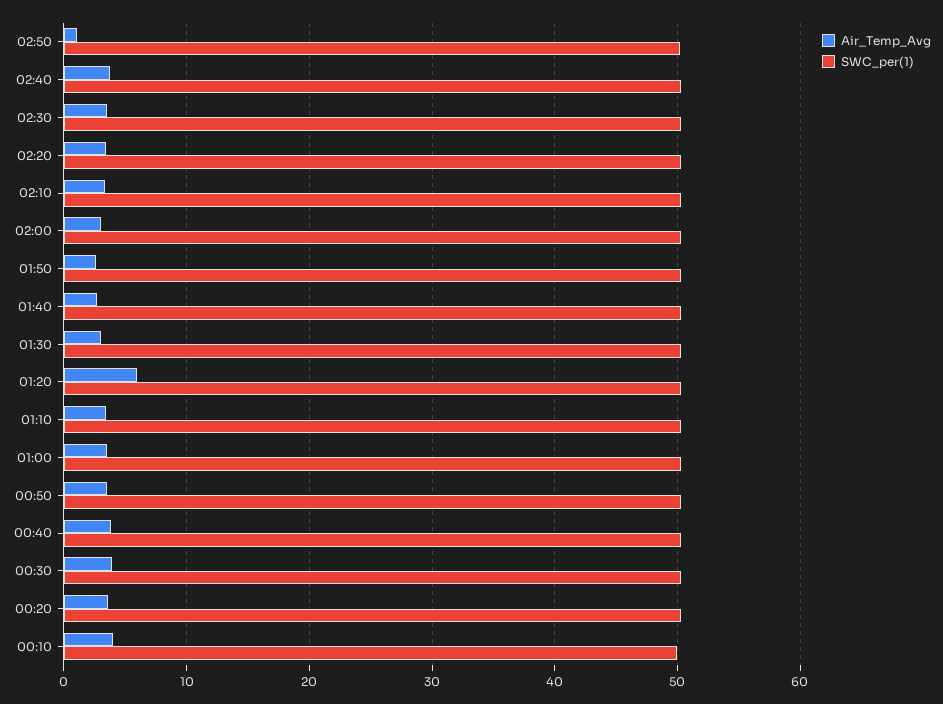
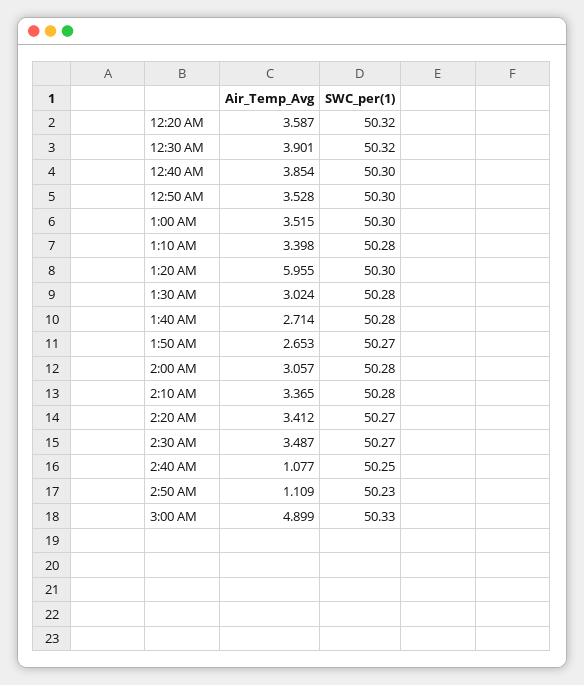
Air_Temp_Avg, 02:40: 4 -> 1.077
Air_Temp_Avg, 00:10: 4 -> none
SWC_per(1), 00:10: 50 -> none
Air_Temp_Avg, 3:00 AM: none -> 4.899
SWC_per(1), 3:00 AM: none -> 50.33

